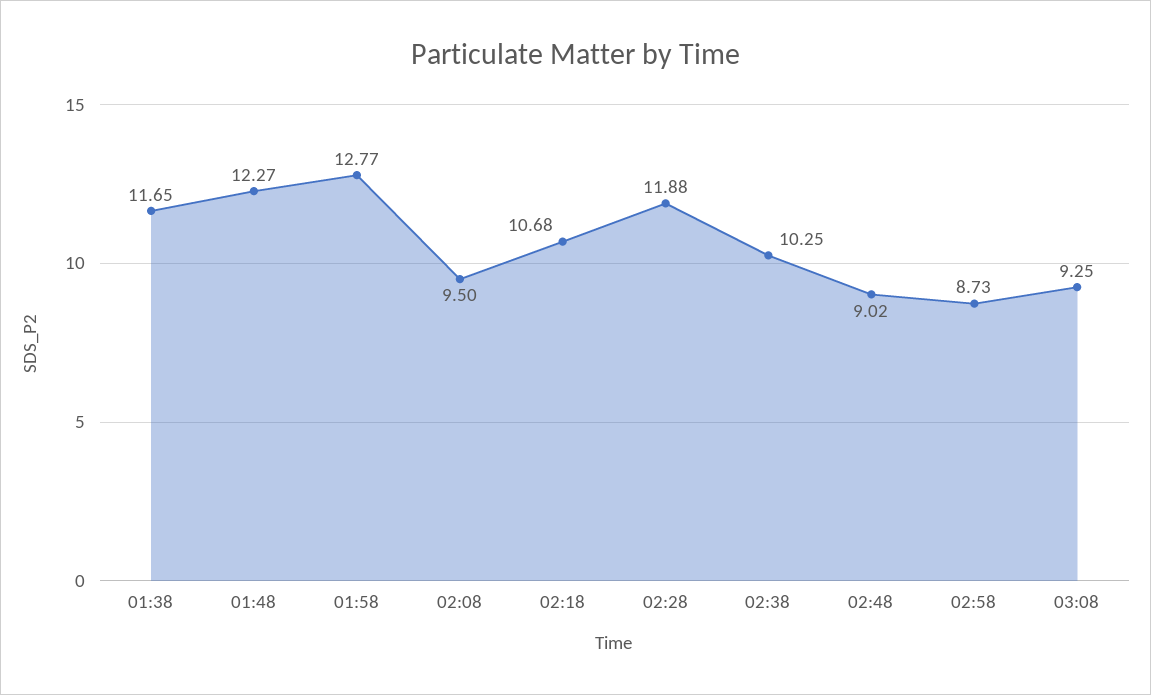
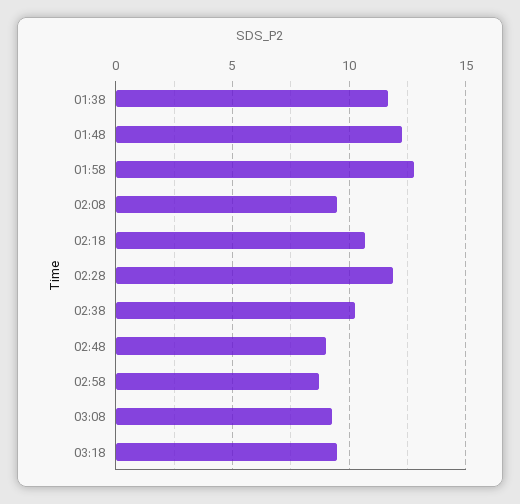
03:18: none -> 9.5

